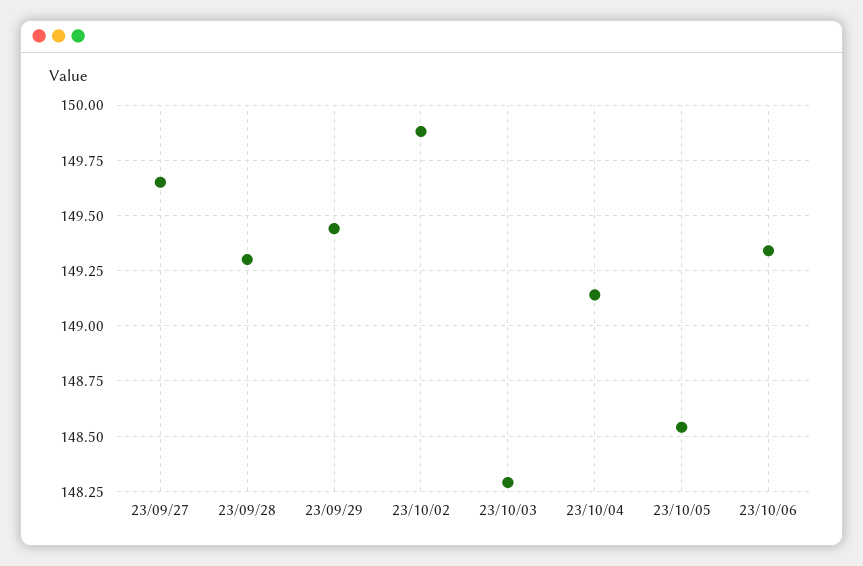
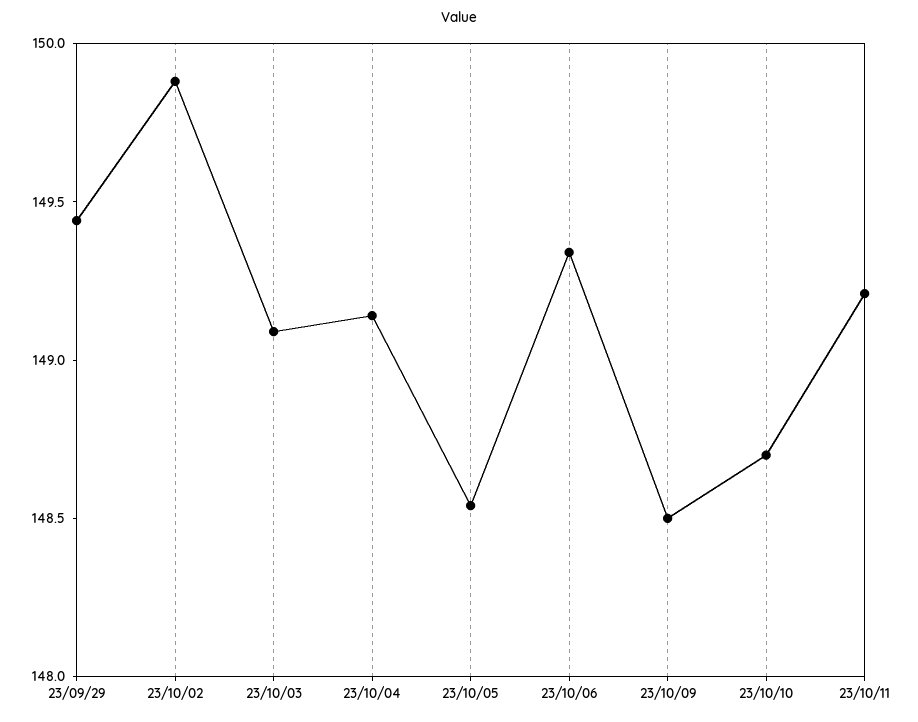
23/09/27: 149.65 -> none
23/09/28: 149.3 -> none
23/10/03: 148.3 -> 149.1
23/10/09: none -> 148.5
23/10/10: none -> 148.7
23/10/11: none -> 149.2

